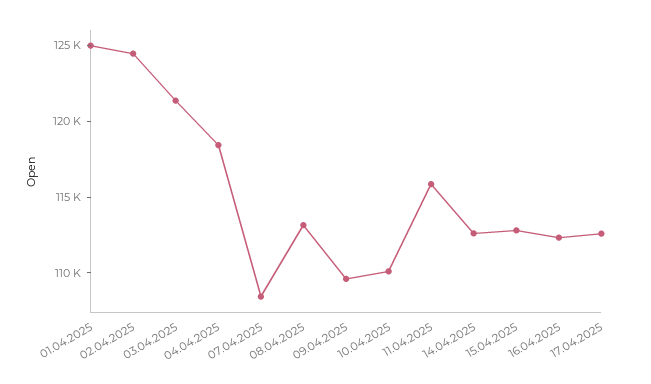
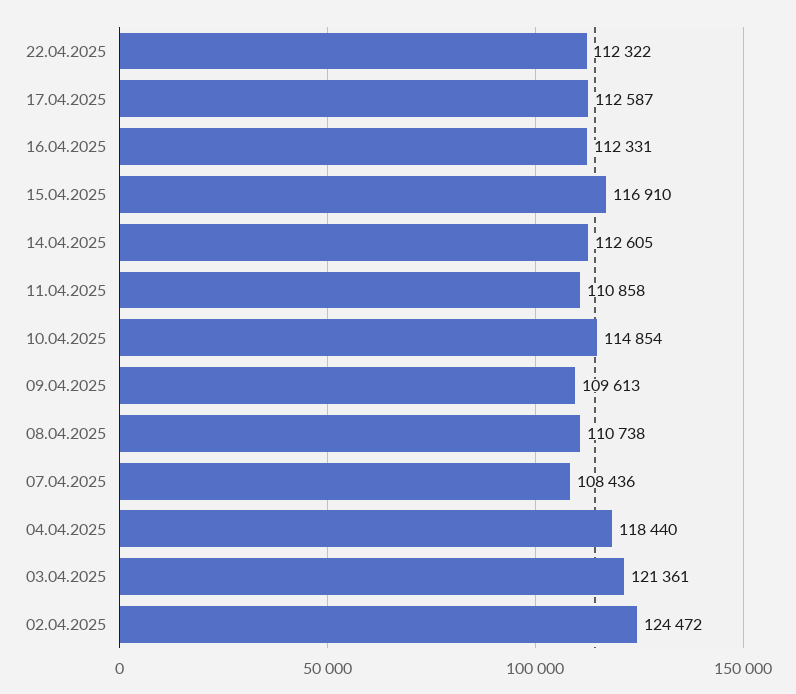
01.04.2025: 125000 -> none
08.04.2025: 113000 -> 110738
10.04.2025: 110000 -> 114854
11.04.2025: 116000 -> 110858
15.04.2025: 113000 -> 116910
22.04.2025: none -> 112322

